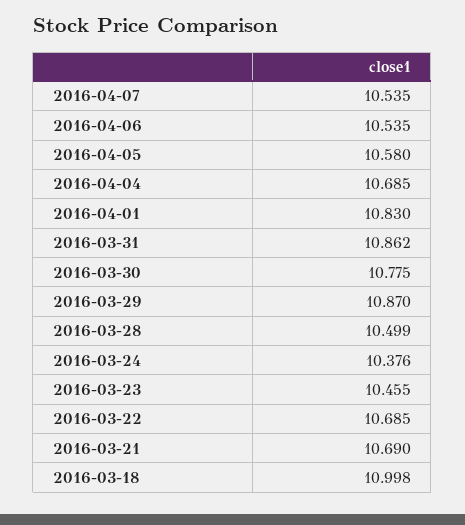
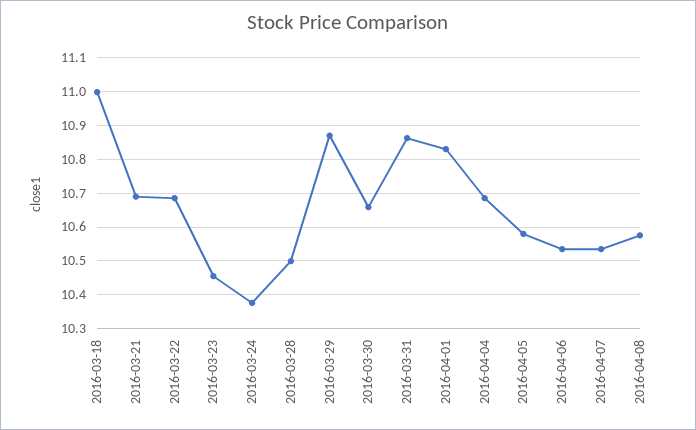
2016-03-30: 10.775 -> 10.66
2016-04-08: none -> 10.58

